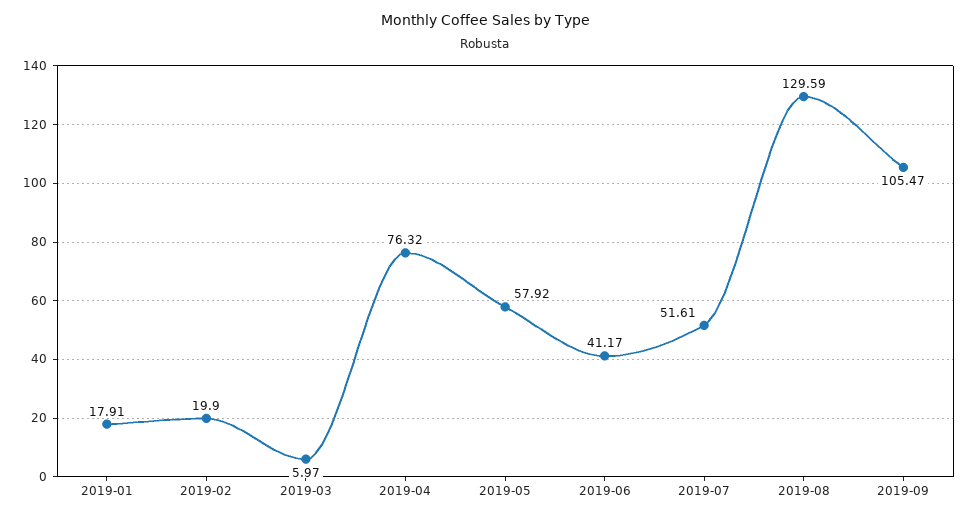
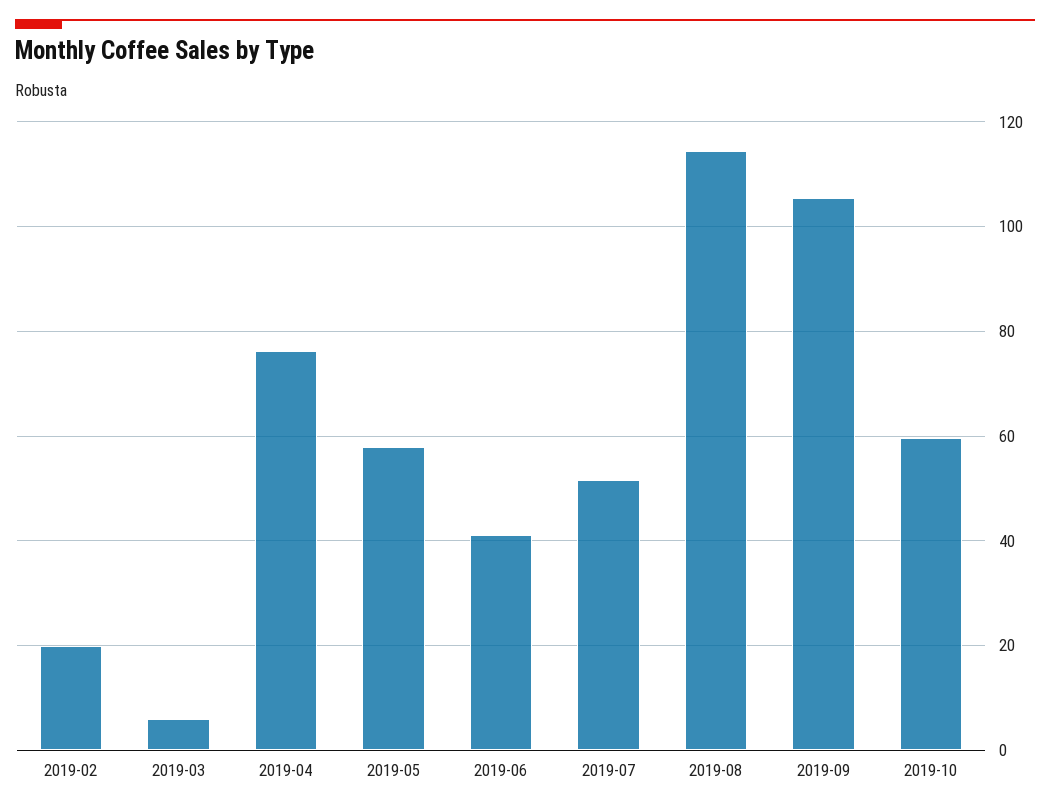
2019-01: 17.91 -> none
2019-08: 129.59 -> 114
2019-10: none -> 60

